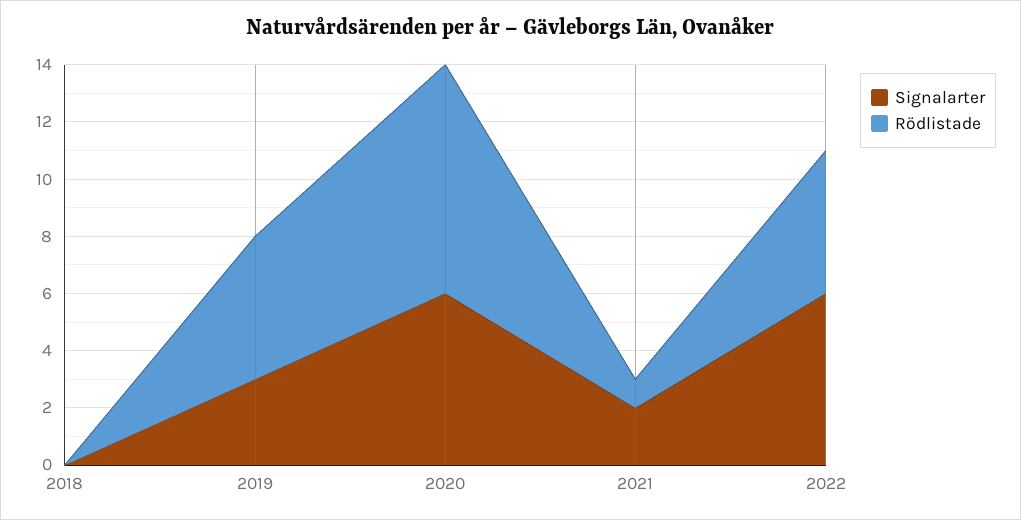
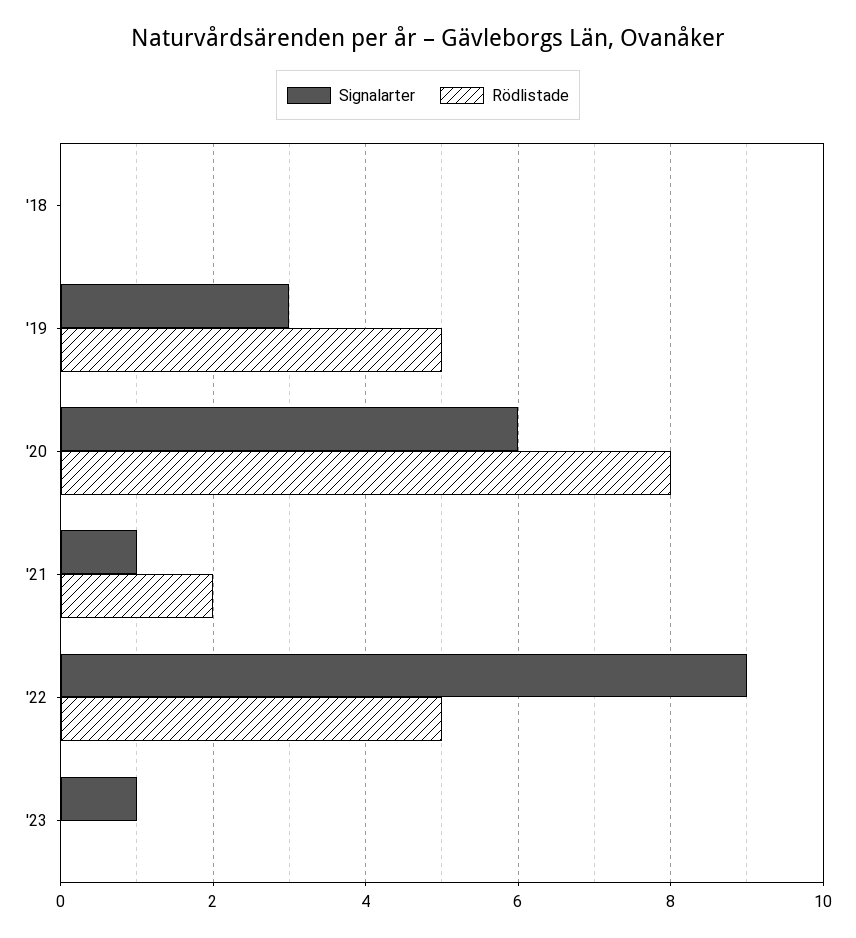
Signalarter, 2021: 2 -> 1
Rödlistade, 2021: 1 -> 2
Signalarter, 2022: 6 -> 9
Signalarter, '23: none -> 1
Rödlistade, '23: none -> 0

